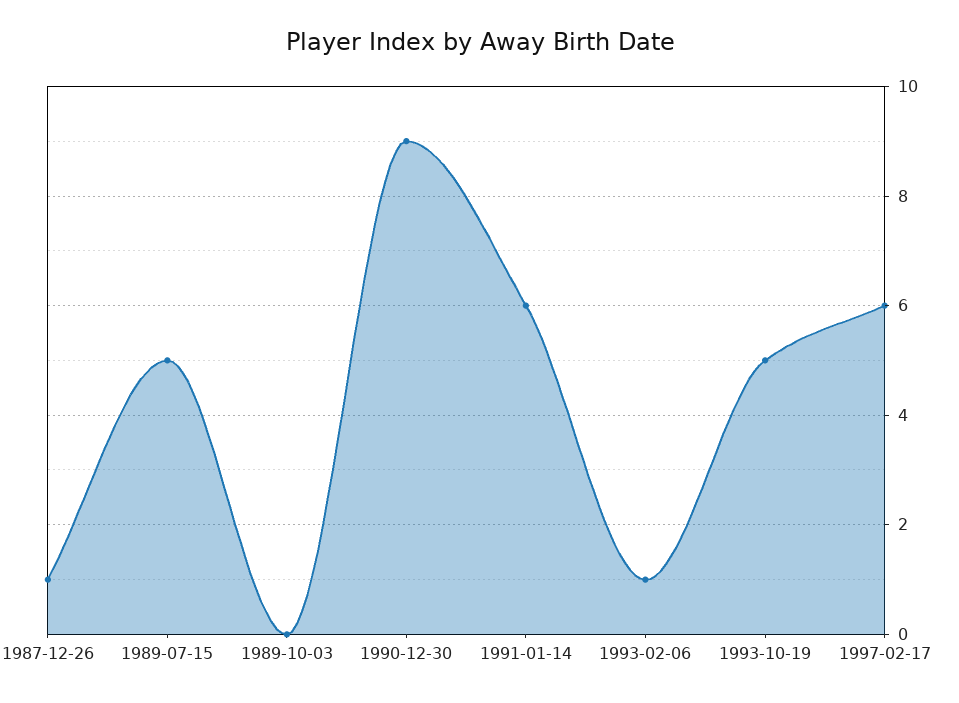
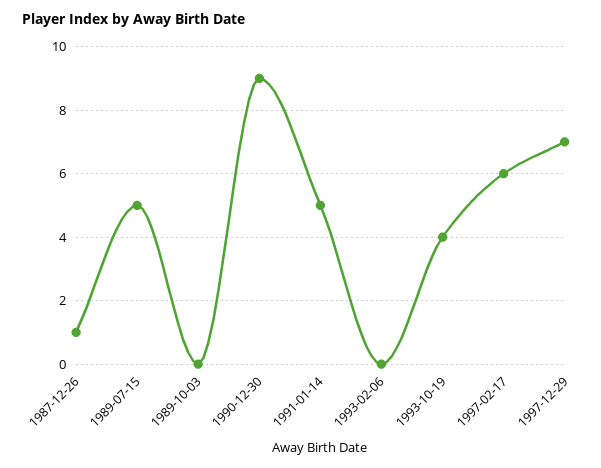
1991-01-14: 6 -> 5
1993-02-06: 1 -> 0
1993-10-19: 5 -> 4
1997-12-29: none -> 7

